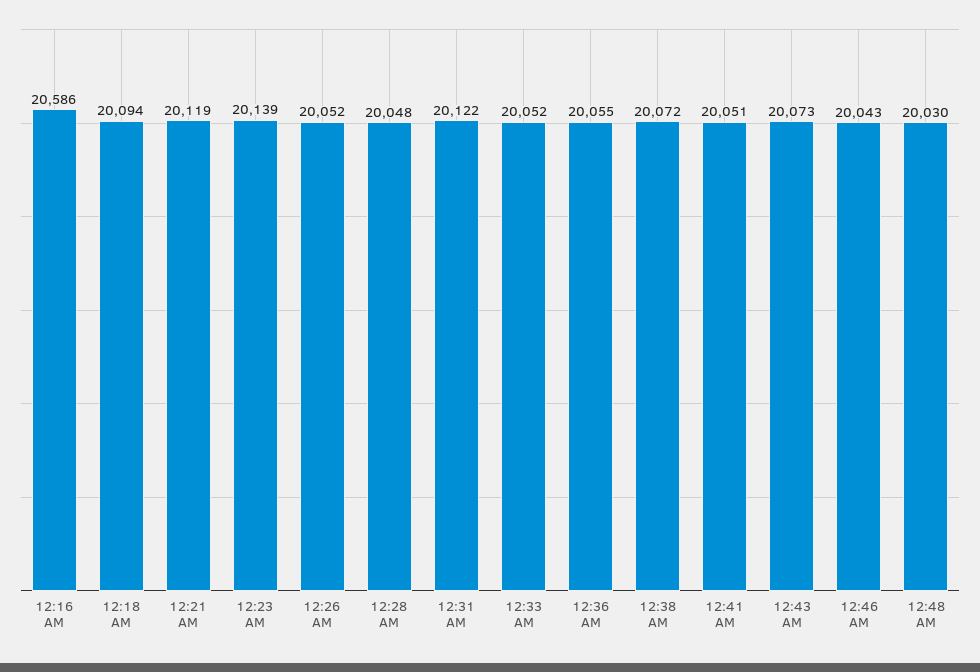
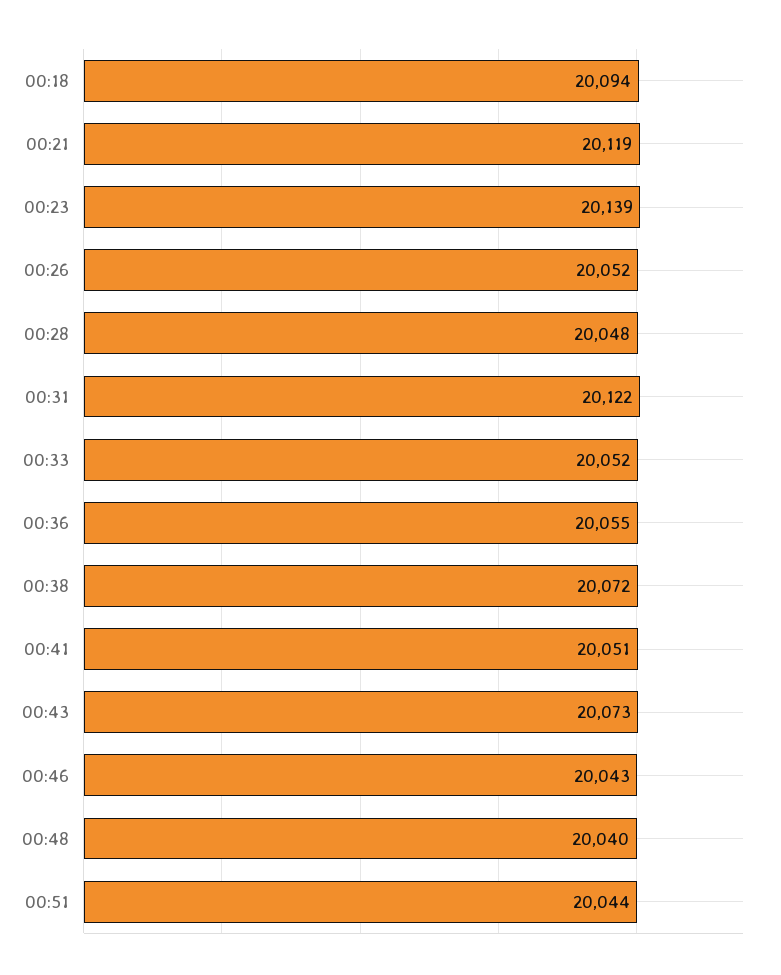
12:16 AM: 20586 -> none
12:48 AM: 20030 -> 20040
00:51: none -> 20044

